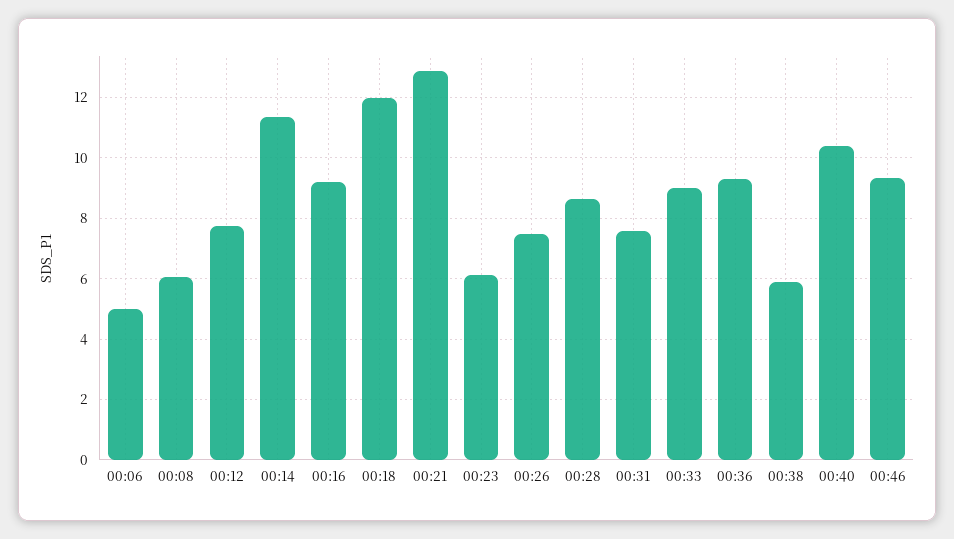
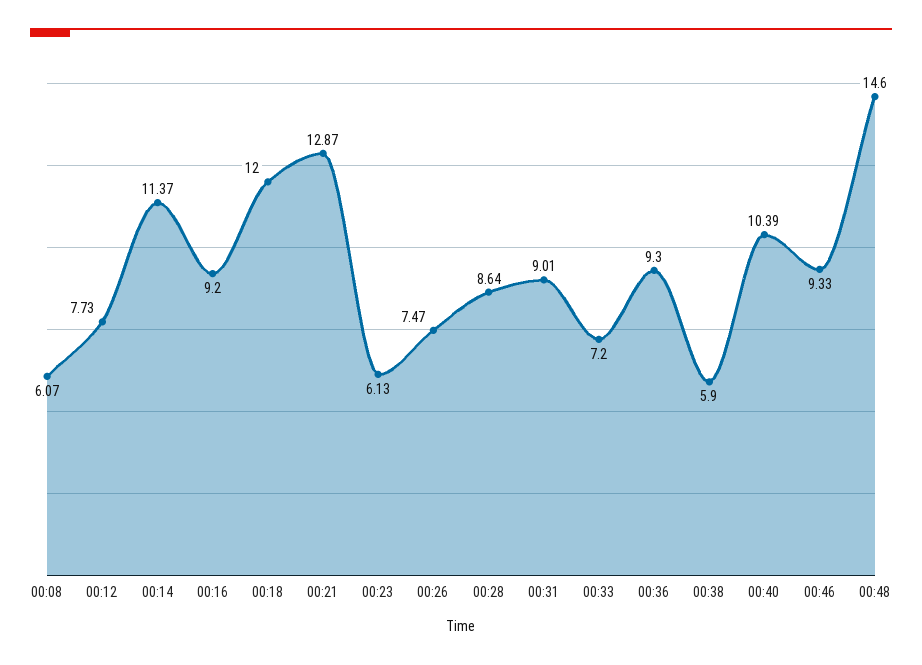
00:06: 5 -> none
00:31: 7.6 -> 9.01
00:33: 9 -> 7.2
00:48: none -> 14.6

